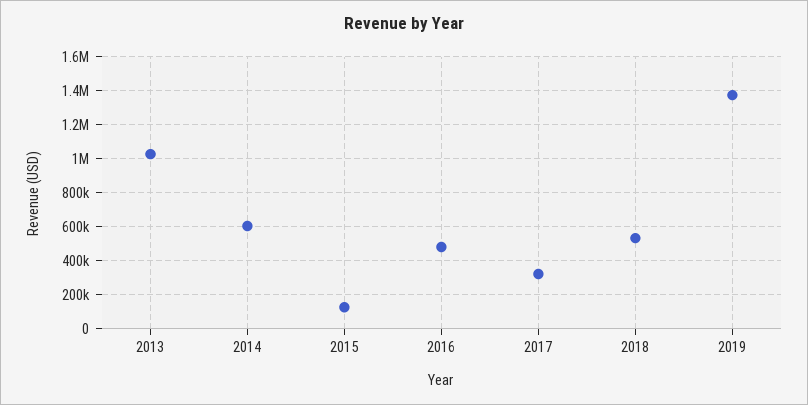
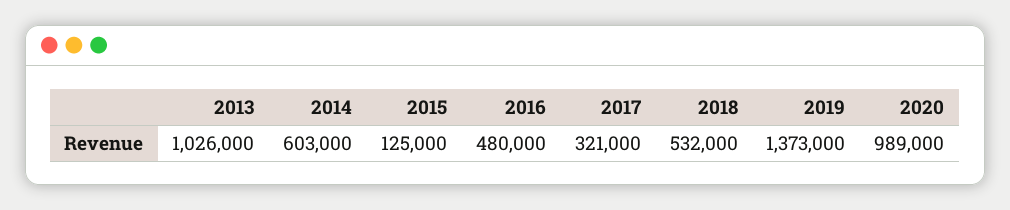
2020: none -> 989000

